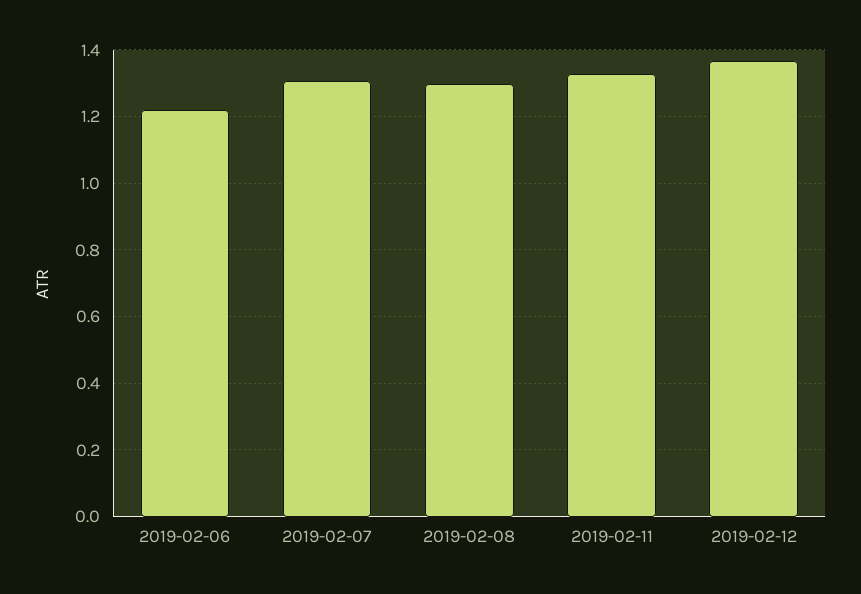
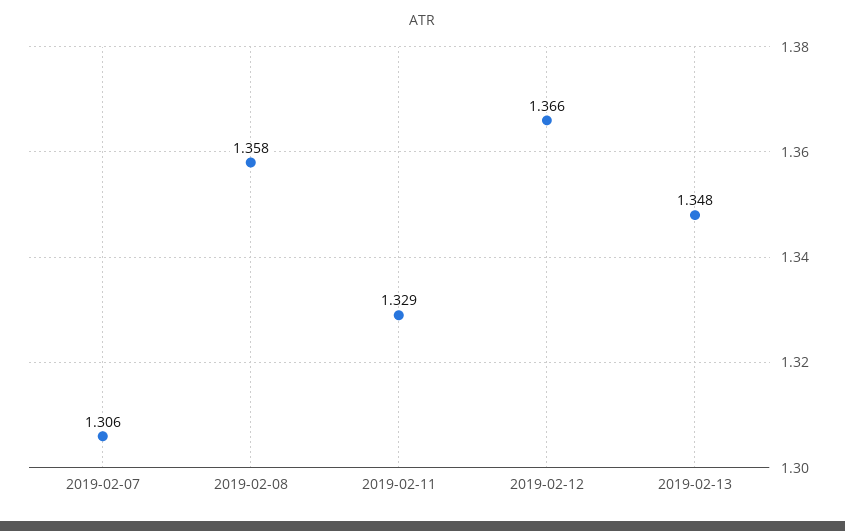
2019-02-06: 1.22 -> none
2019-02-08: 1.3 -> 1.358
2019-02-13: none -> 1.348

